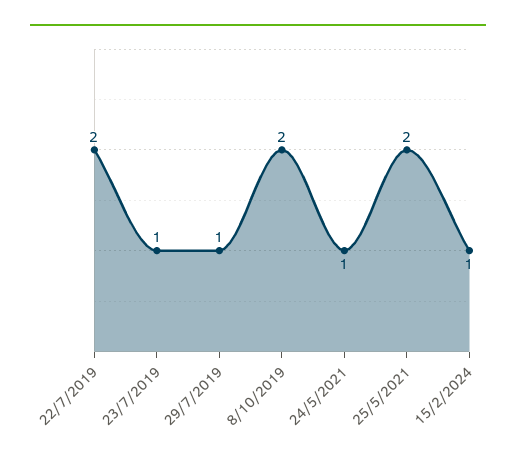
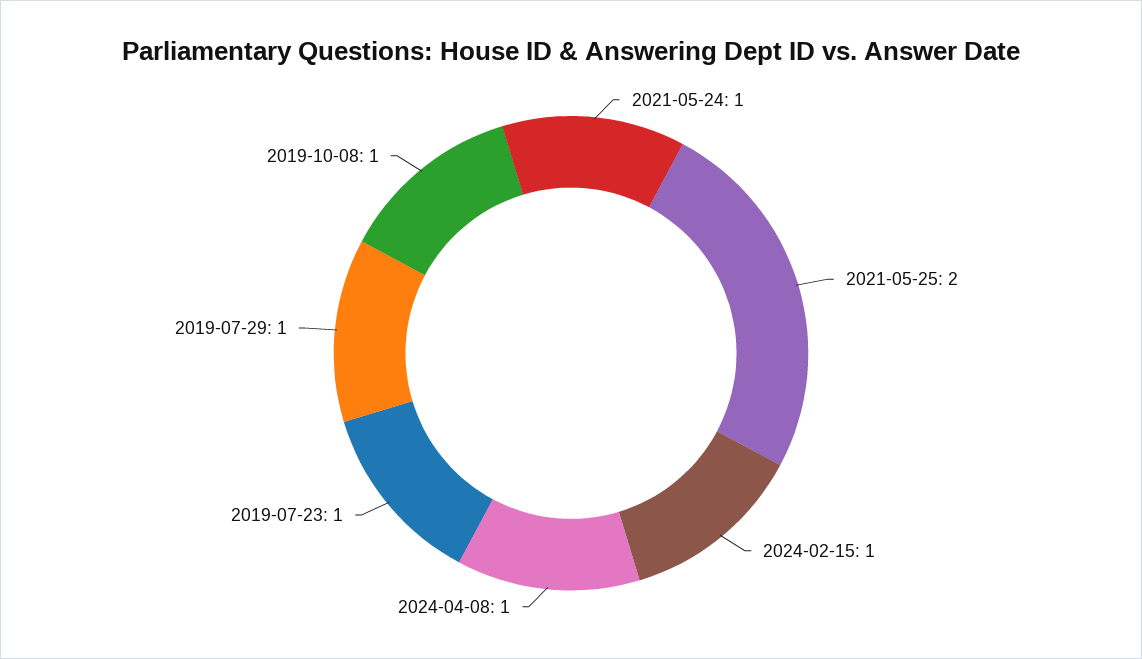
22/7/2019: 2 -> none
8/10/2019: 2 -> 1
2024-04-08: none -> 1

